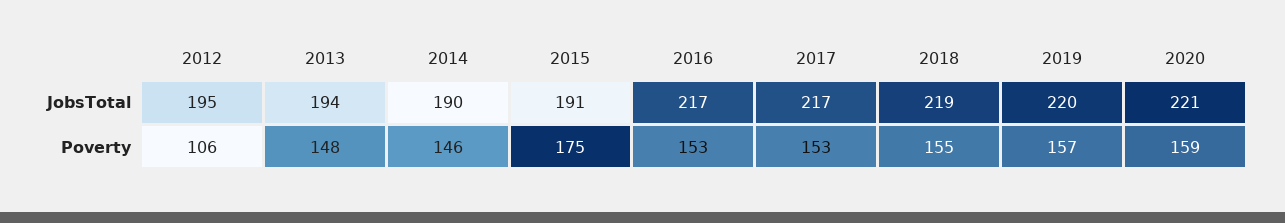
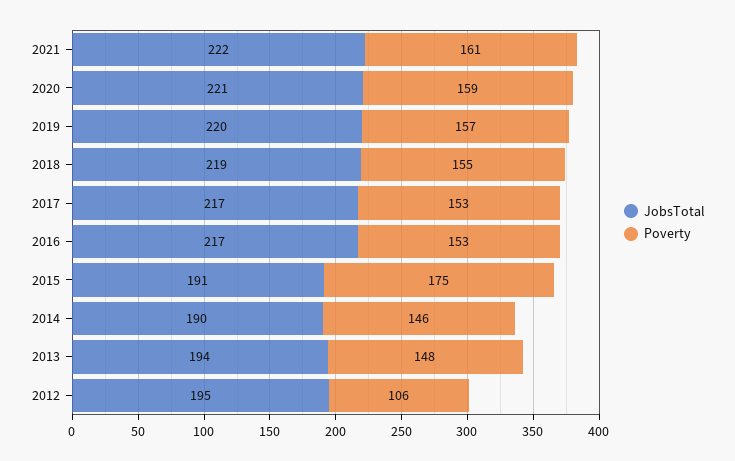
JobsTotal, 2021: none -> 222
Poverty, 2021: none -> 161

